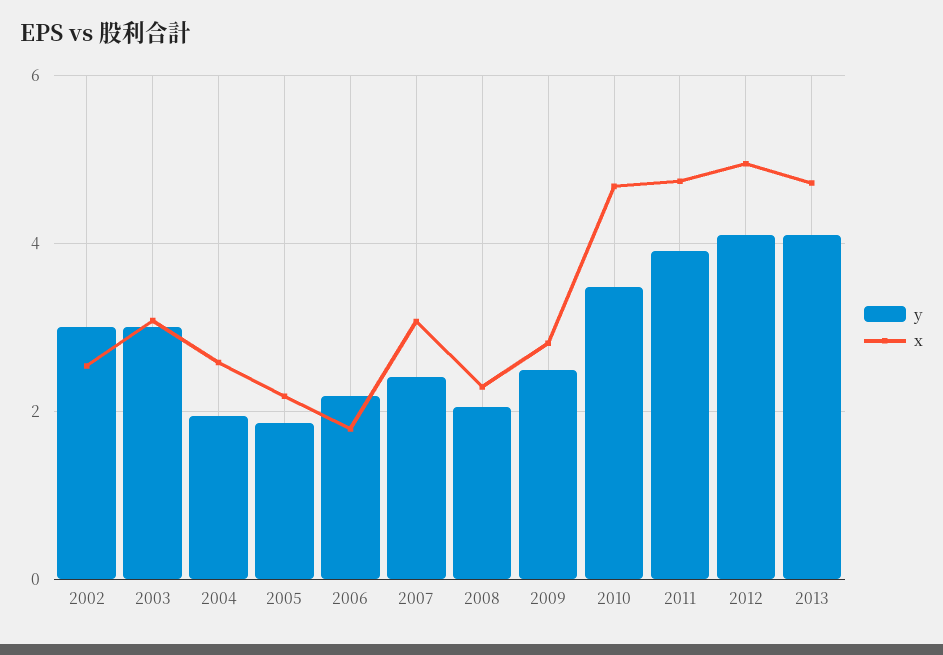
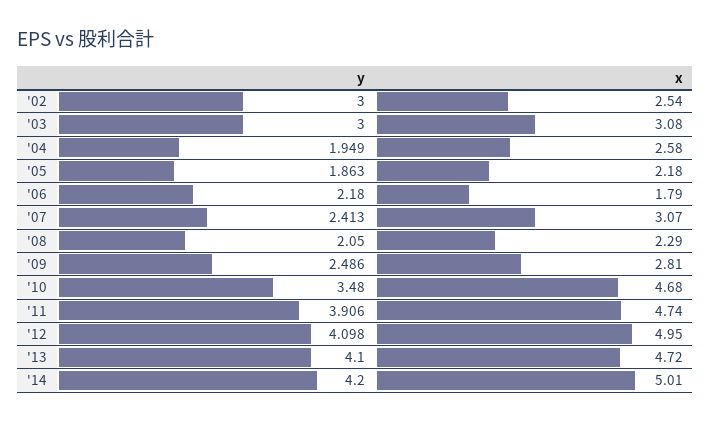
y, '14: none -> 4.2
x, '14: none -> 5.01

